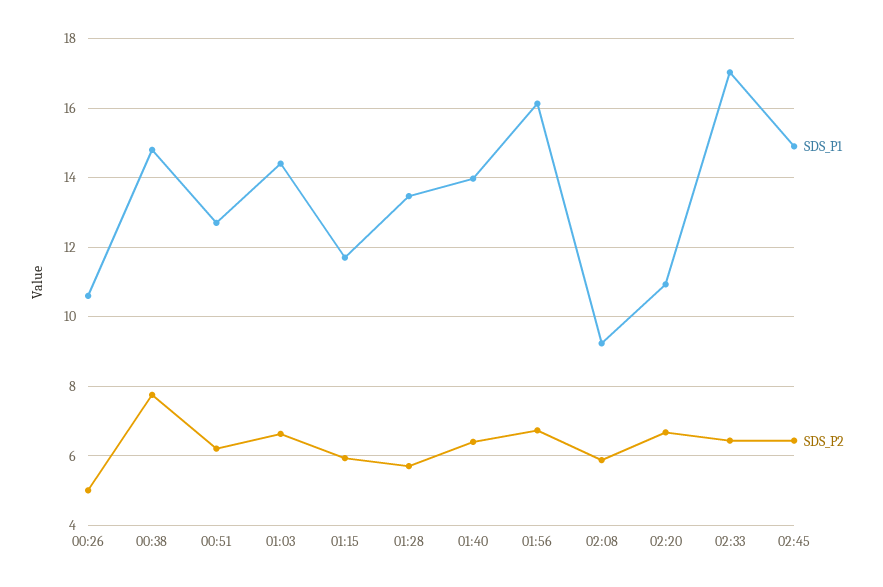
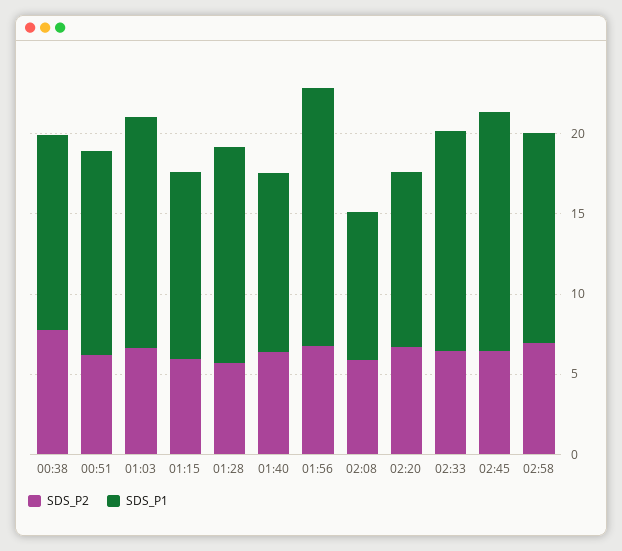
SDS_P1, 00:26: 10.6 -> none
SDS_P2, 00:26: 5 -> none
SDS_P1, 00:38: 14.8 -> 12
SDS_P1, 01:40: 14 -> 11
SDS_P1, 02:33: 17 -> 14
SDS_P2, 02:58: none -> 7
SDS_P1, 02:58: none -> 13

